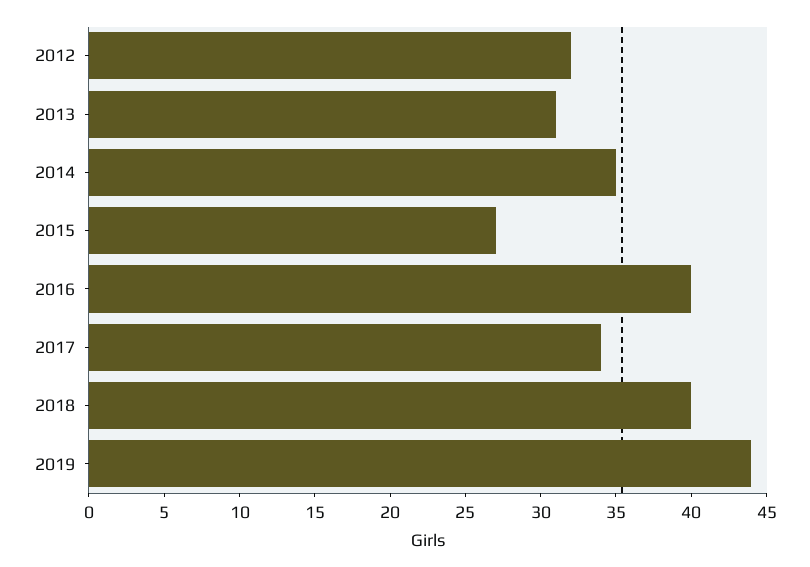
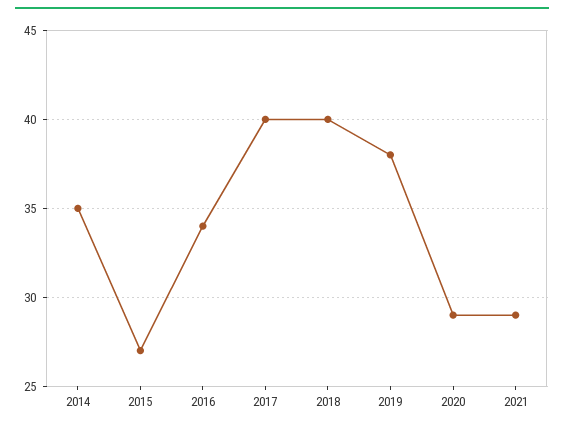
2012: 32 -> none
2013: 31 -> none
2016: 40 -> 34
2017: 34 -> 40
2019: 44 -> 38
2020: none -> 29
2021: none -> 29

